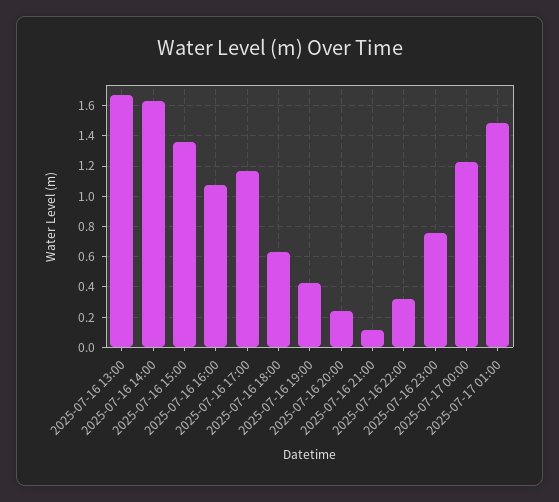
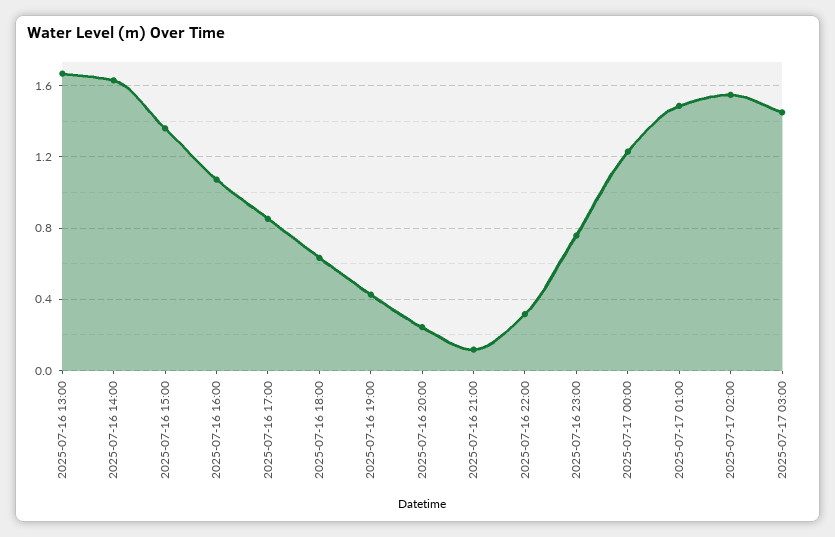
2025-07-16 17:00: 1.15 -> 0.85
2025-07-17 02:00: none -> 1.55
2025-07-17 03:00: none -> 1.45

